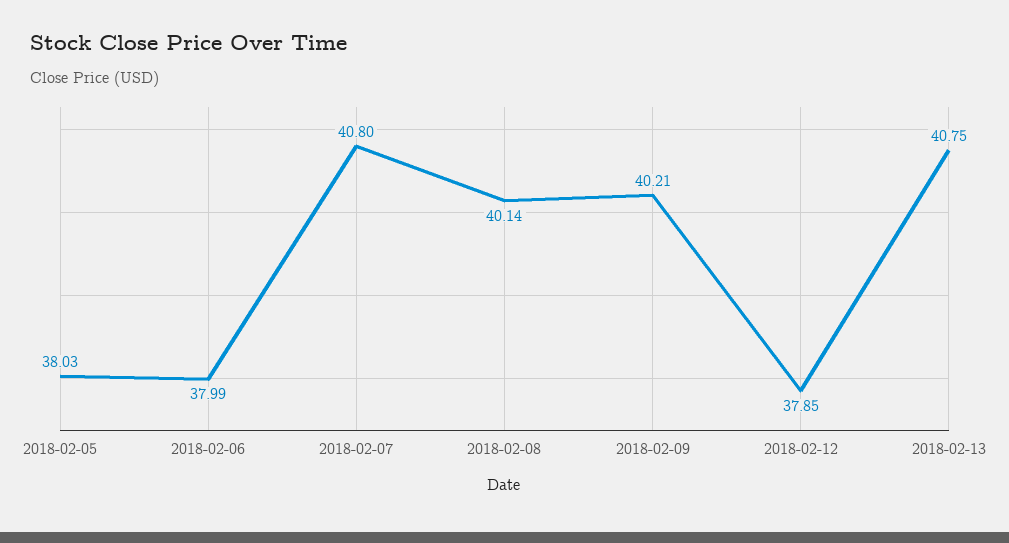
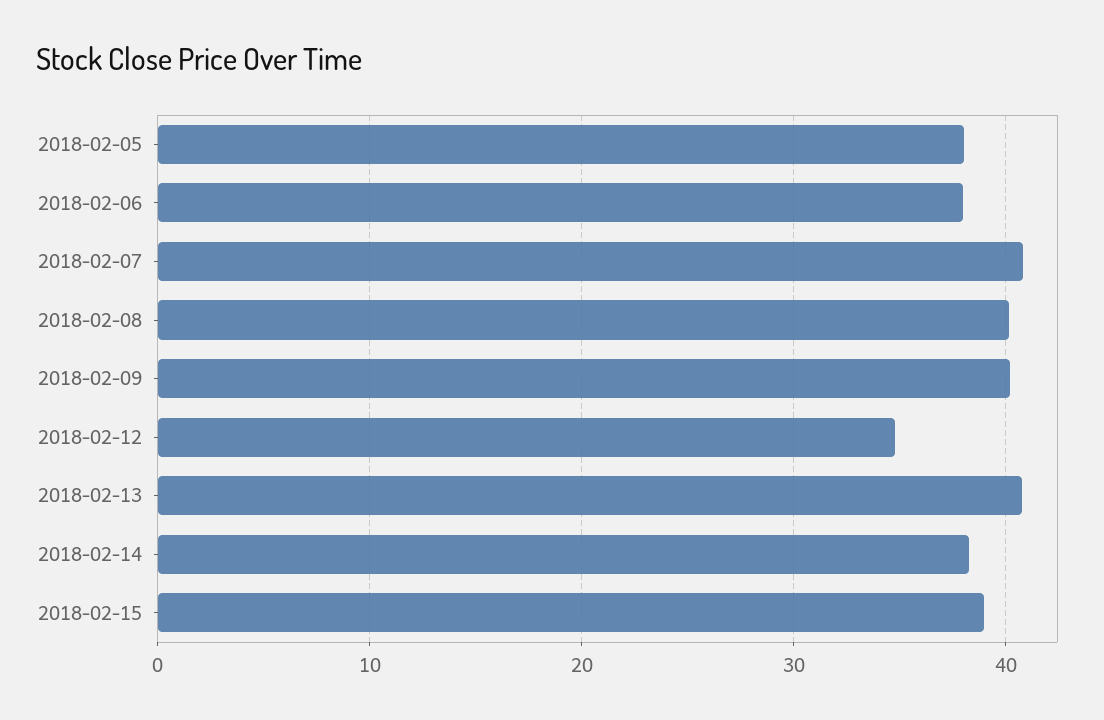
2018-02-12: 37.85 -> 35
2018-02-14: none -> 38
2018-02-15: none -> 39

